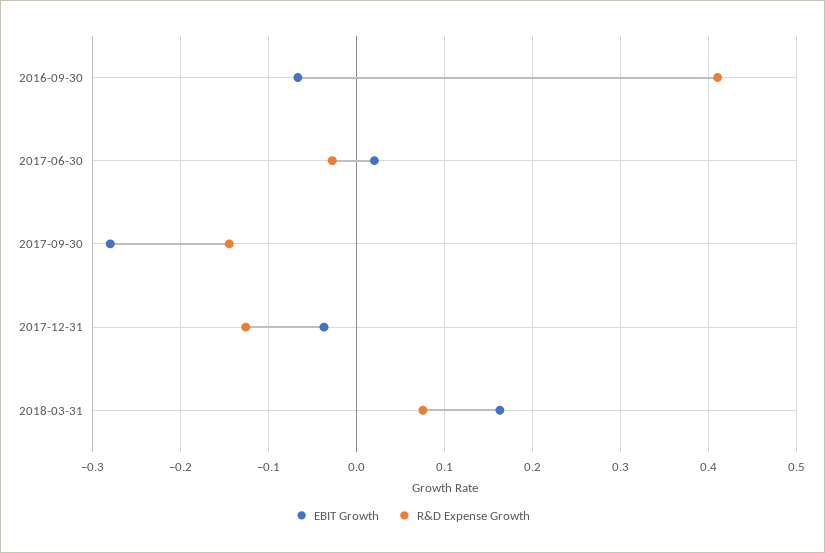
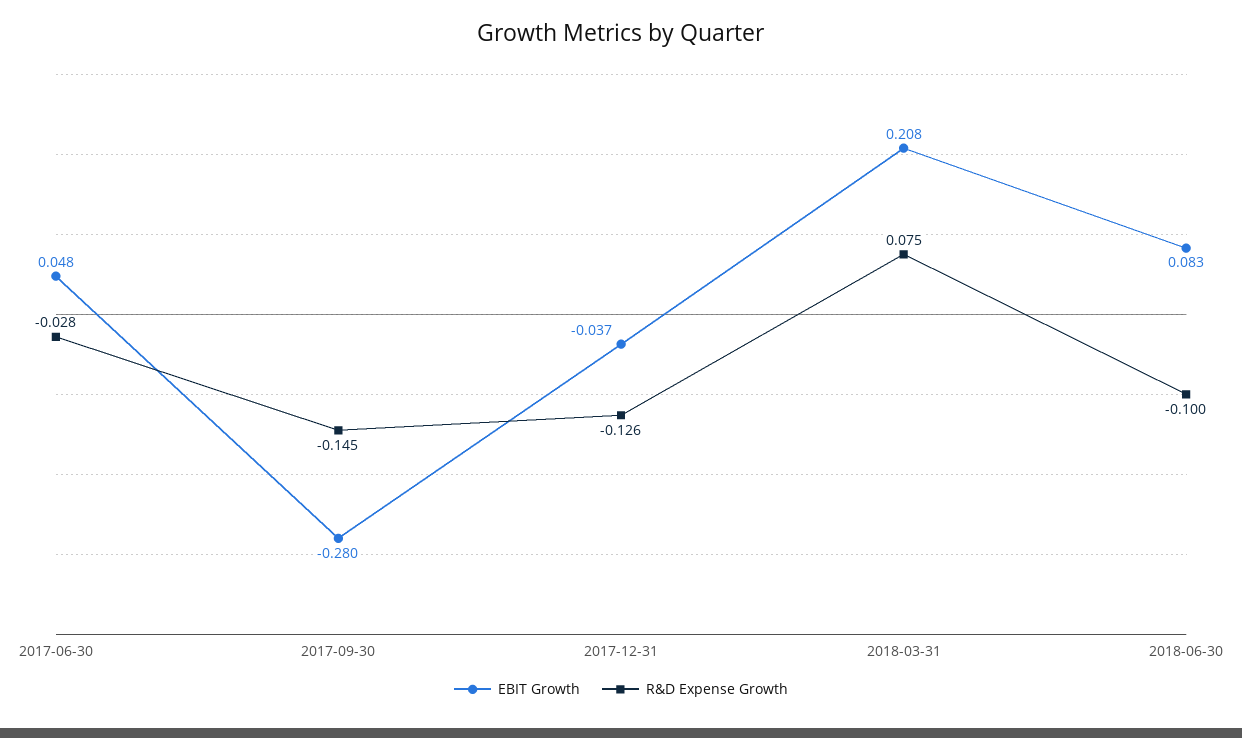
EBIT Growth, 2016-09-30: -0.07 -> none
R&D Expense Growth, 2016-09-30: 0.41 -> none
EBIT Growth, 2017-06-30: 0.02 -> 0.048
EBIT Growth, 2018-03-31: 0.16 -> 0.208
EBIT Growth, 2018-06-30: none -> 0.083
R&D Expense Growth, 2018-06-30: none -> -0.1

